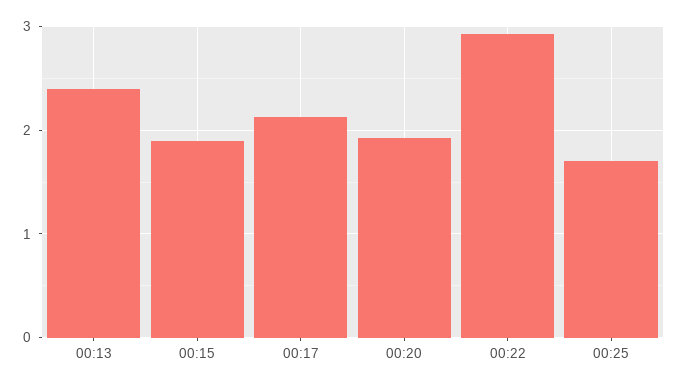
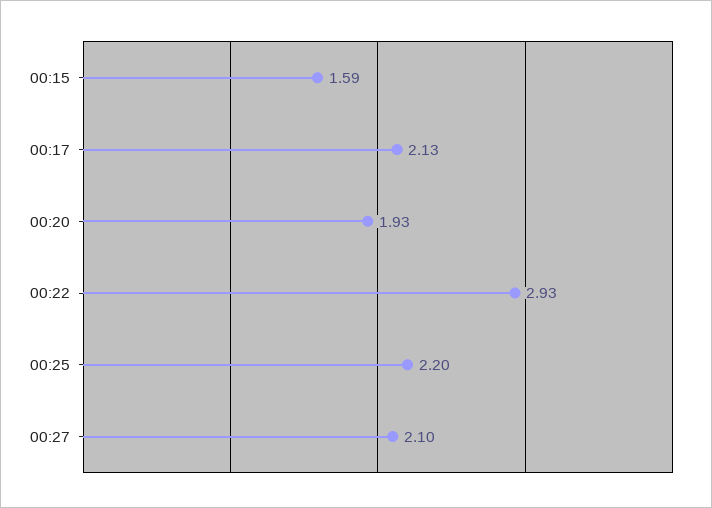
00:13: 2.4 -> none
00:15: 1.9 -> 1.59
00:25: 1.7 -> 2.2
00:27: none -> 2.1

